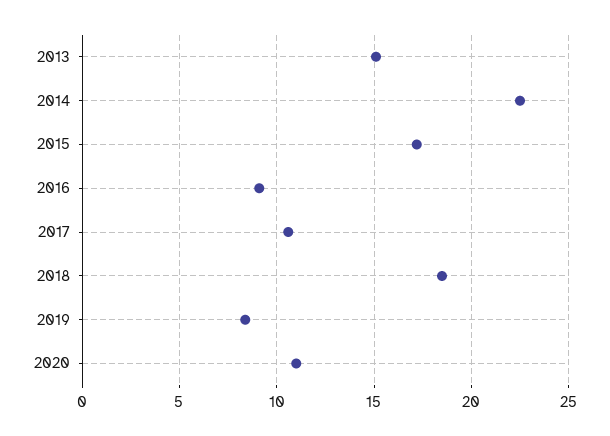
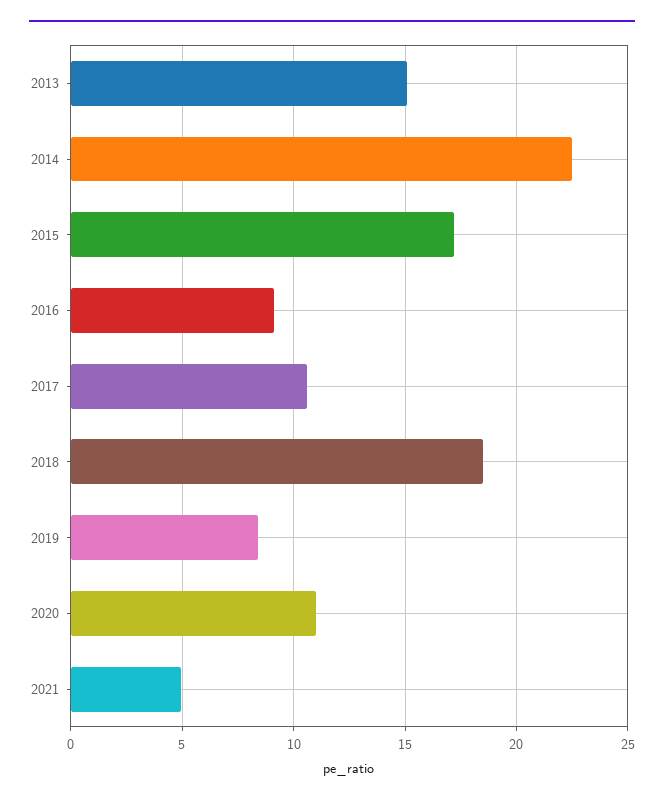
2021: none -> 5

